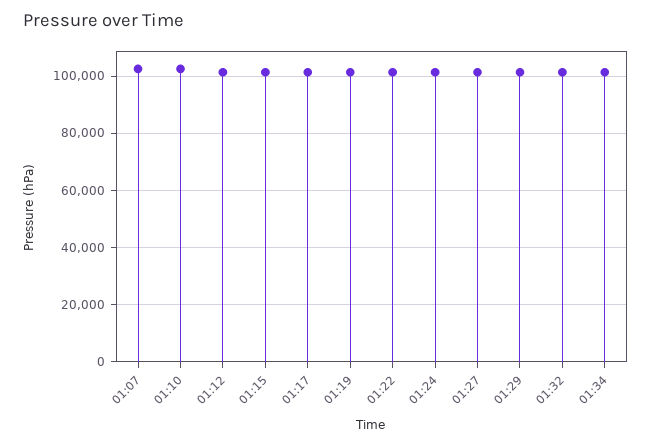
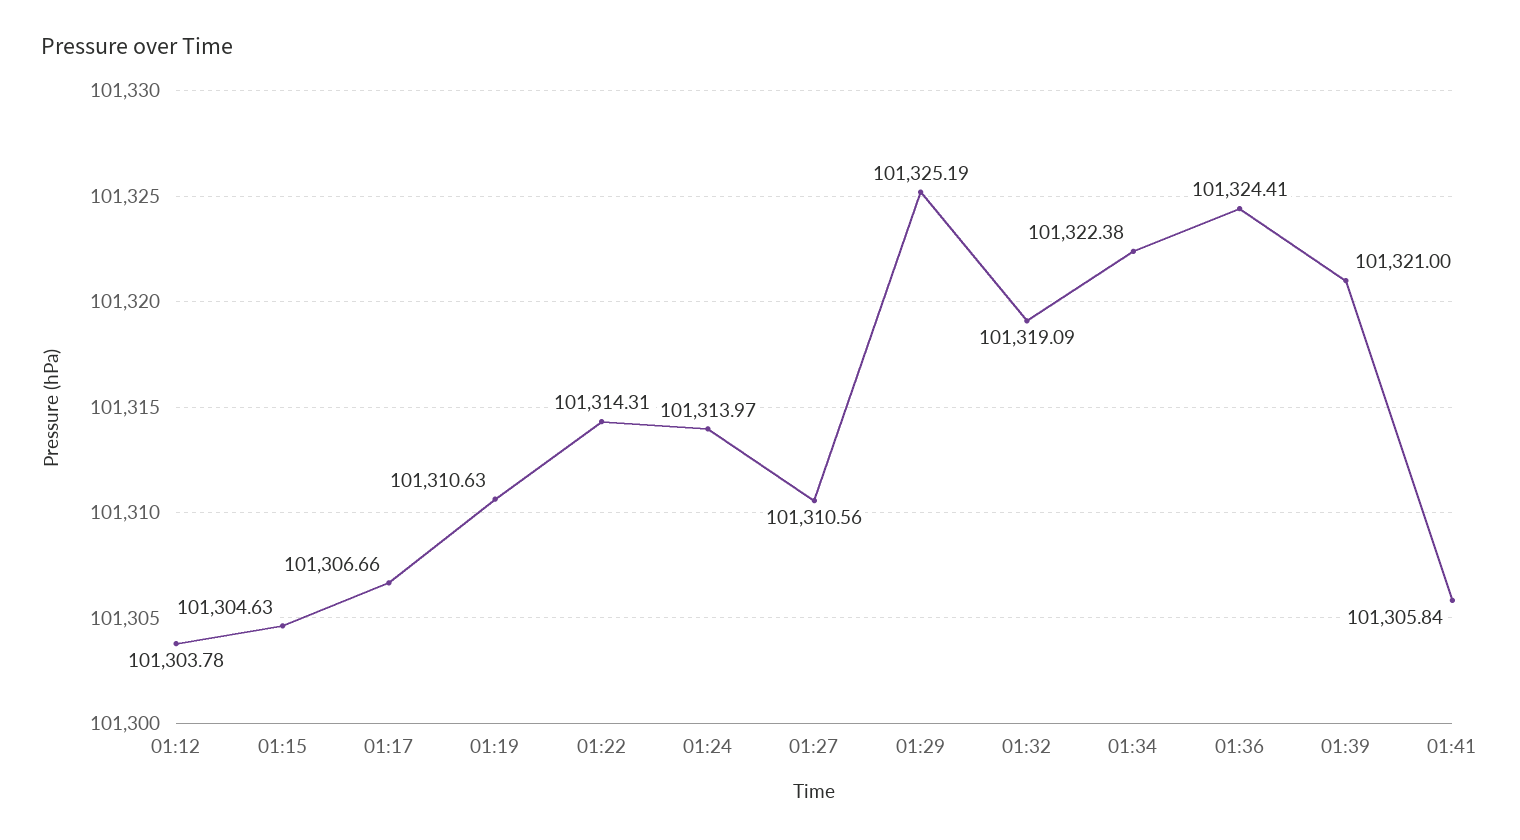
01:07: 102500 -> none
01:10: 102500 -> none
01:36: none -> 101324.41
01:39: none -> 101321
01:41: none -> 101305.84

